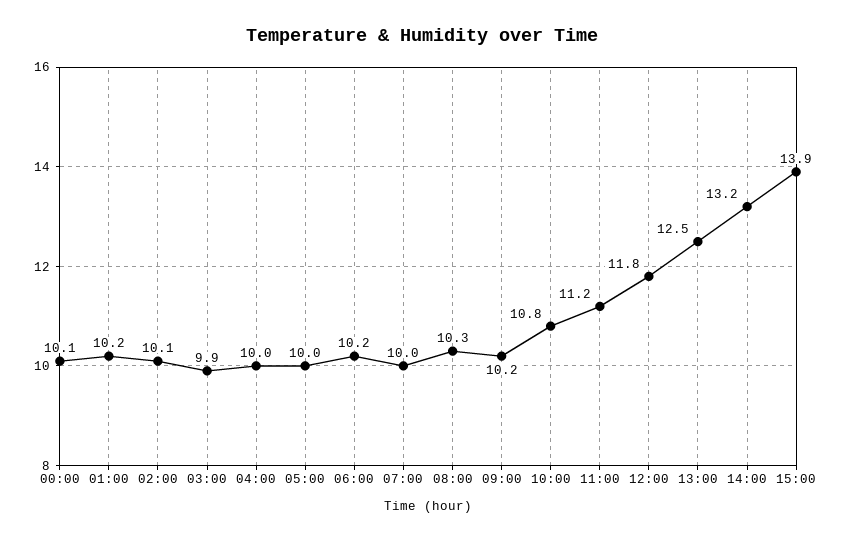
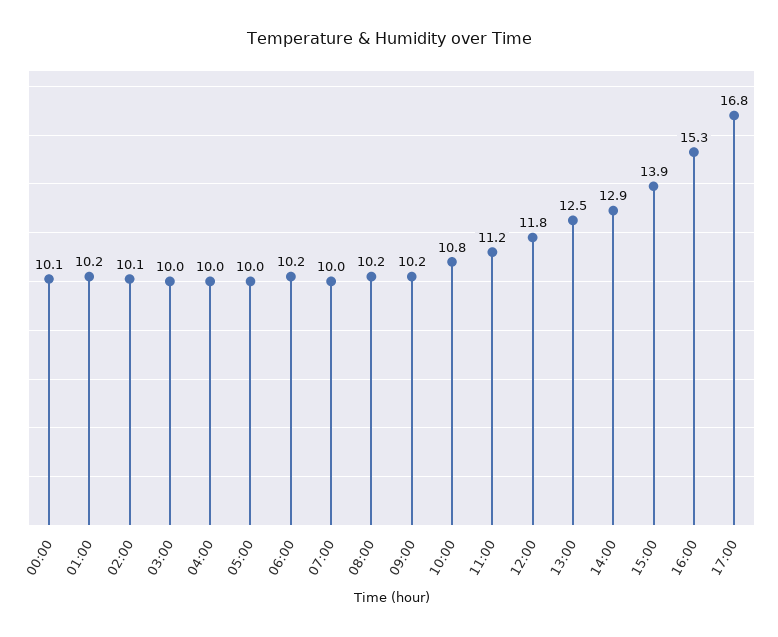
03:00: 9.9 -> 10
08:00: 10.3 -> 10.2
14:00: 13.2 -> 12.9
16:00: none -> 15.3
17:00: none -> 16.8

